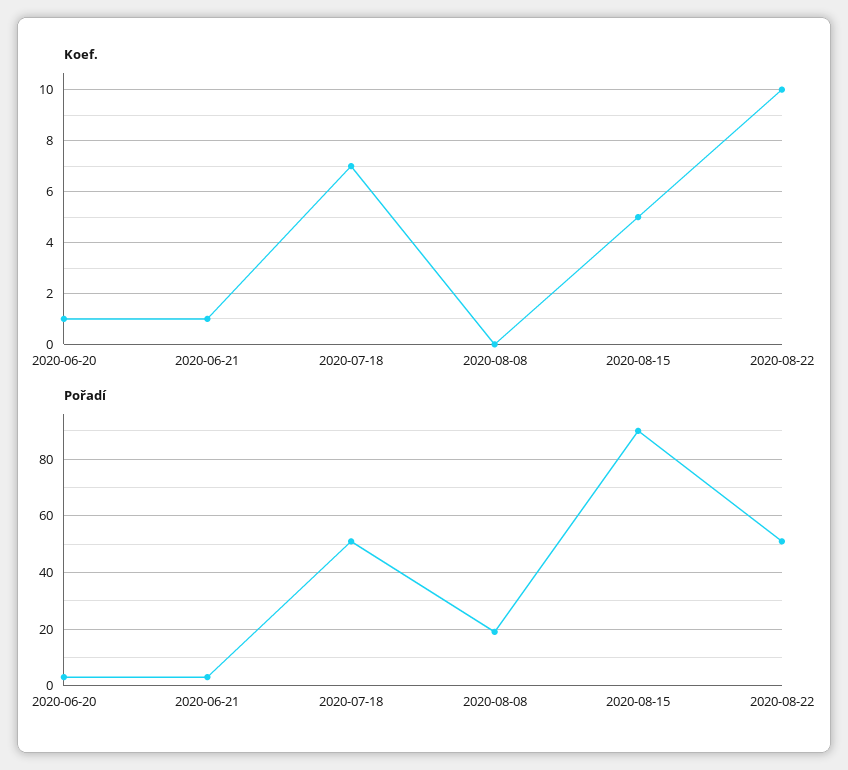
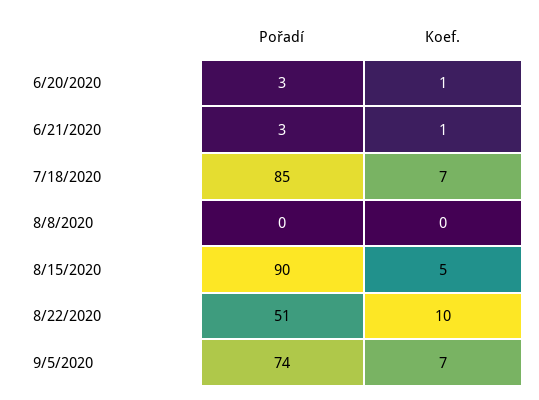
Pořadí, 2020-07-18: 50 -> 85
Pořadí, 2020-08-08: 20 -> 0
Pořadí, 9/5/2020: none -> 74
Koef., 9/5/2020: none -> 7

